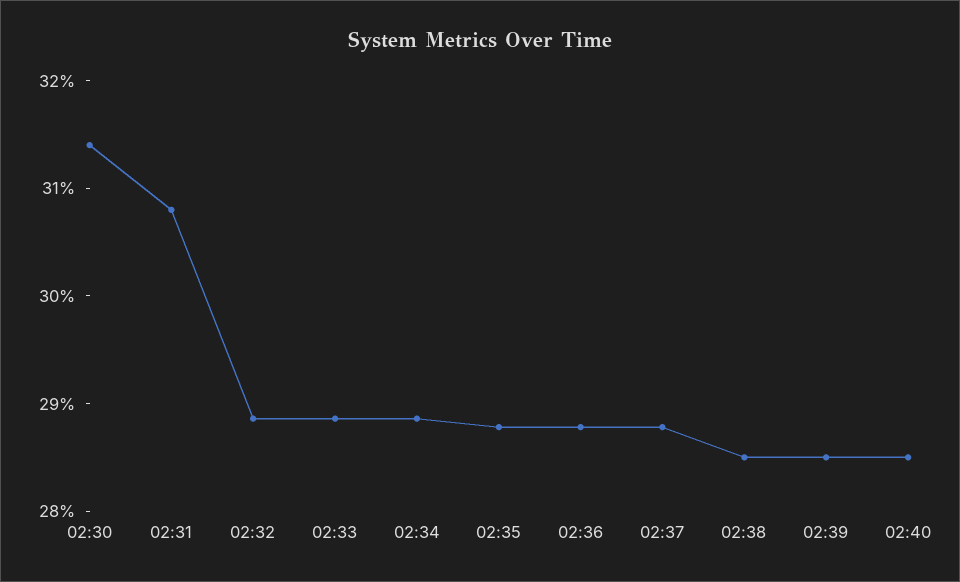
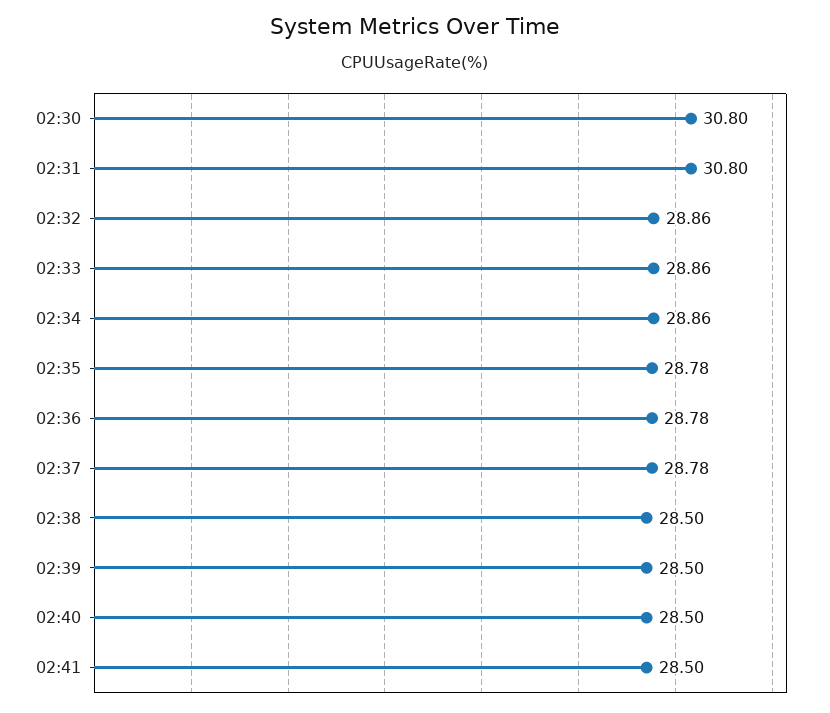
02:30: 31.4 -> 30.8
02:41: none -> 28.5

